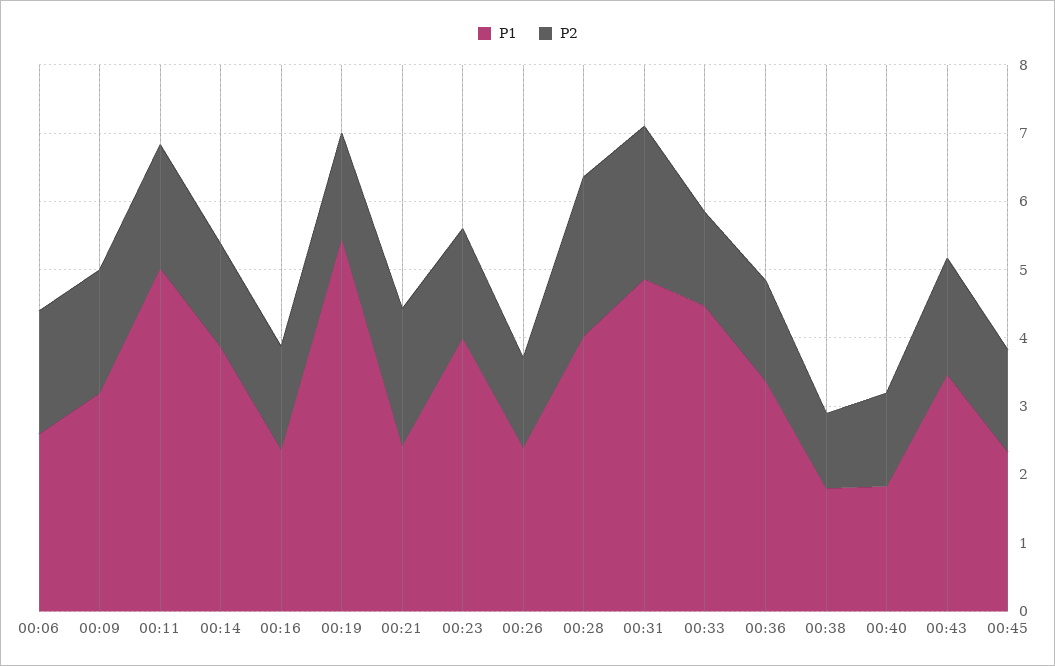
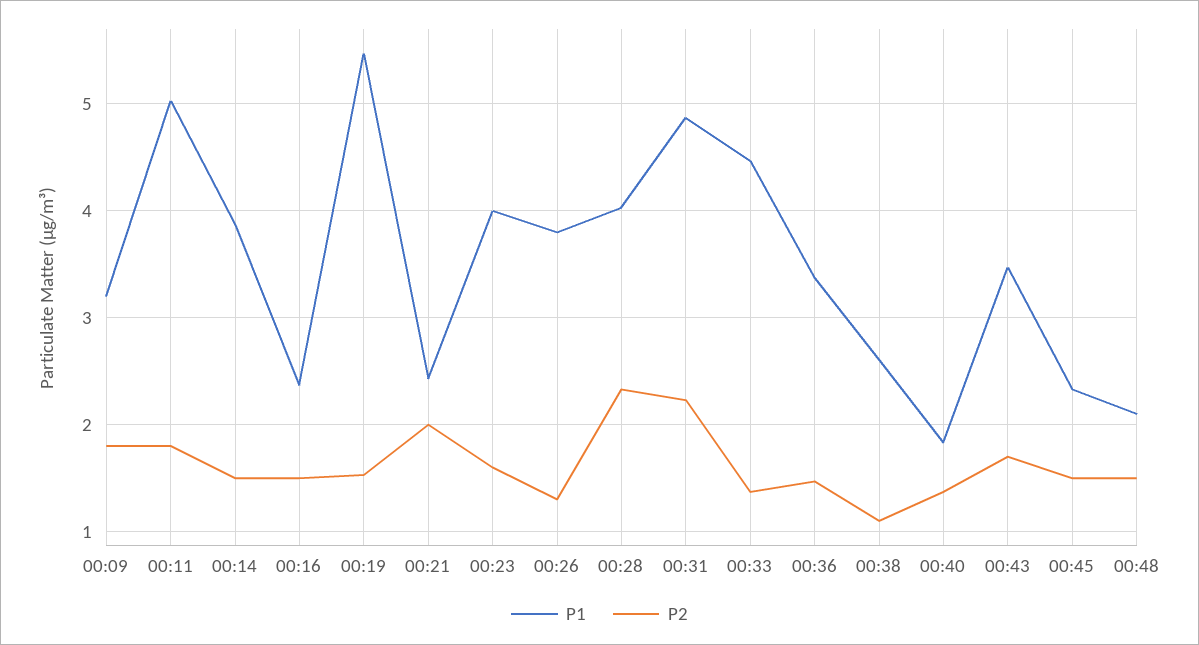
P1, 00:06: 2.6 -> none
P2, 00:06: 1.8 -> none
P1, 00:26: 2.4 -> 3.8
P1, 00:38: 1.8 -> 2.6
P1, 00:48: none -> 2.1
P2, 00:48: none -> 1.5

